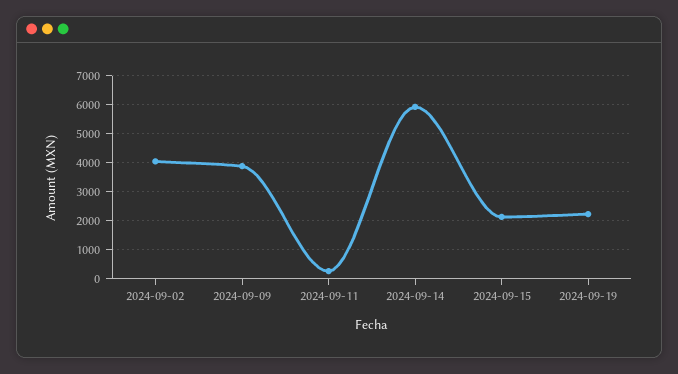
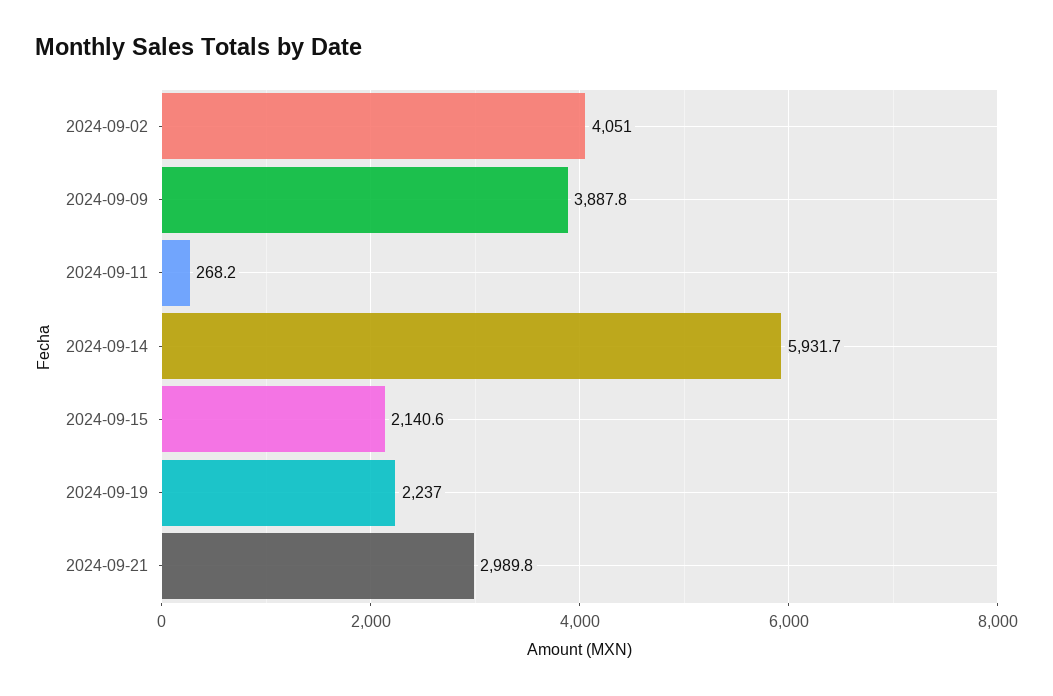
2024-09-21: none -> 2989.8

